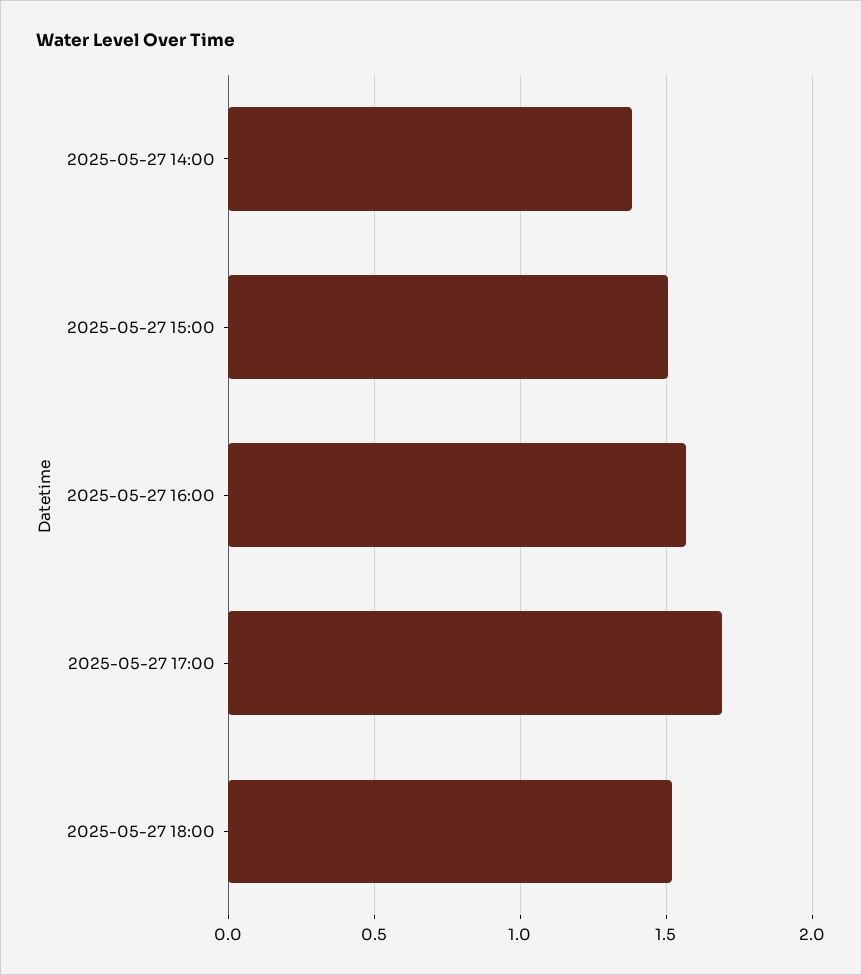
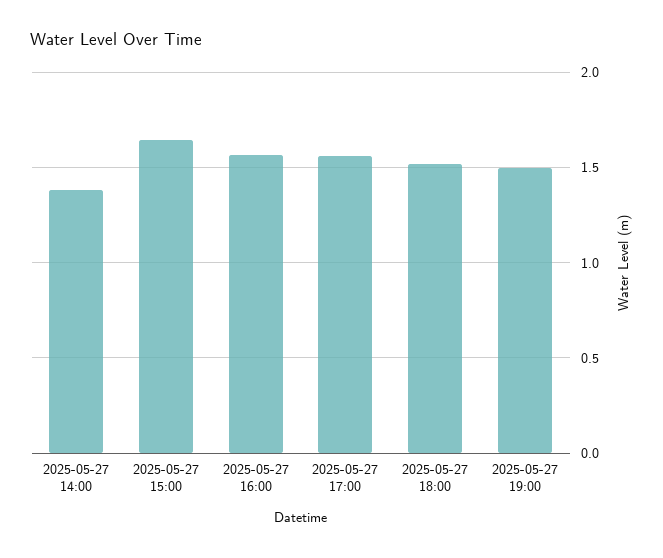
2025-05-27 15:00: 1.5 -> 1.65
2025-05-27 17:00: 1.7 -> 1.55
2025-05-27 19:00: none -> 1.5

